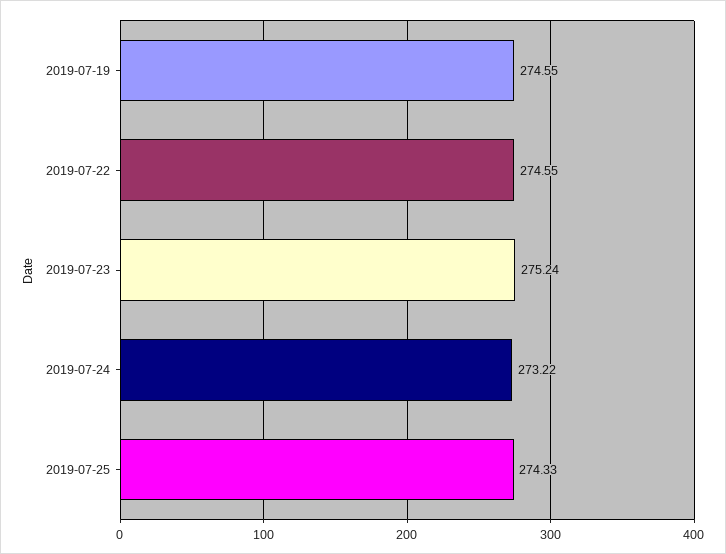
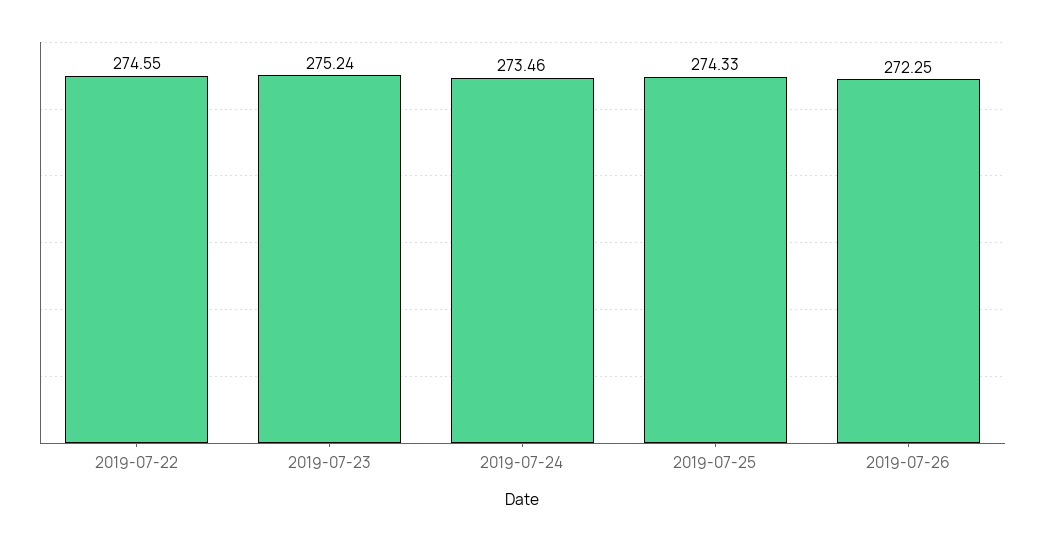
2019-07-19: 274.55 -> none
2019-07-24: 273.22 -> 273.46
2019-07-26: none -> 272.25

